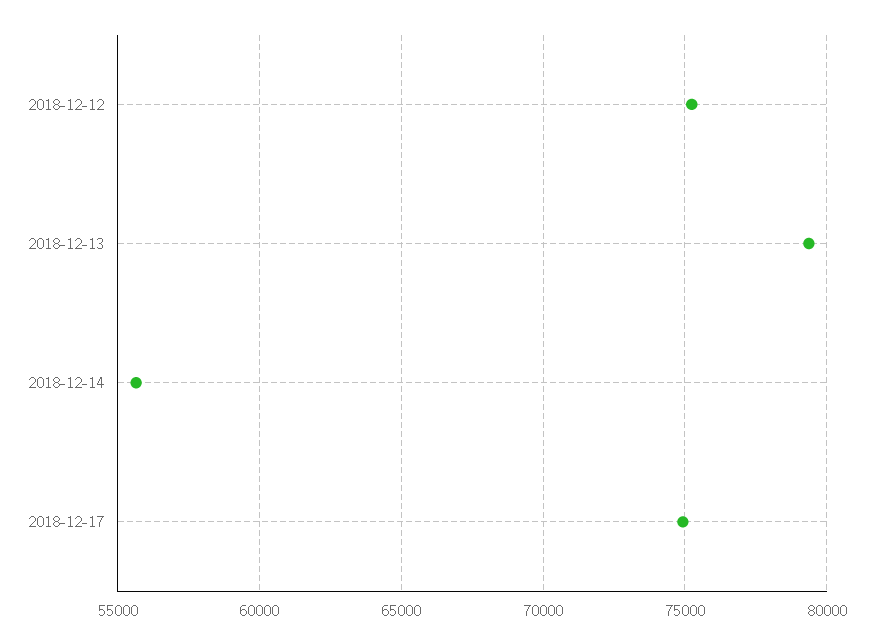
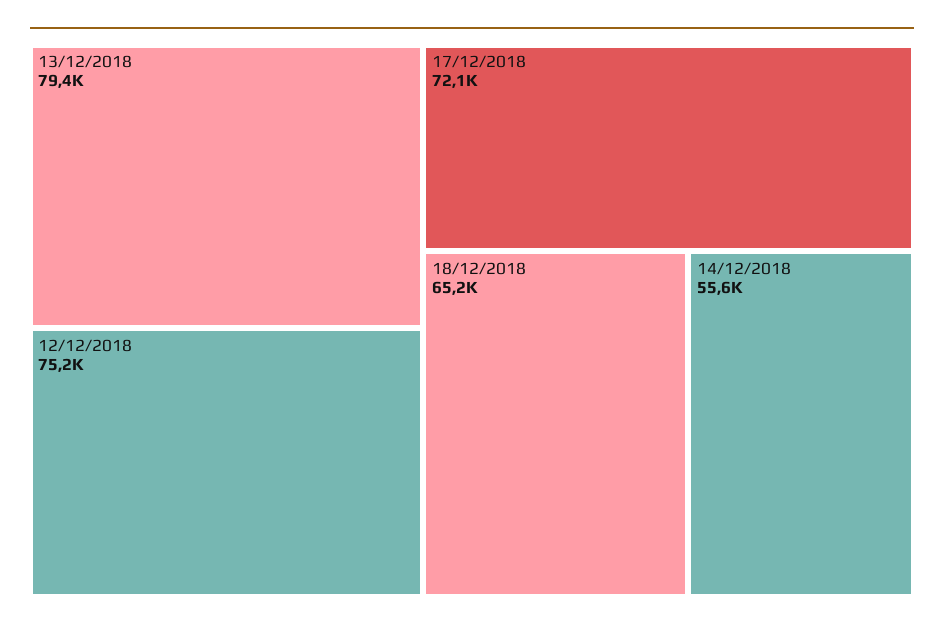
2018-12-17: 75000 -> 72100
18/12/2018: none -> 65200

